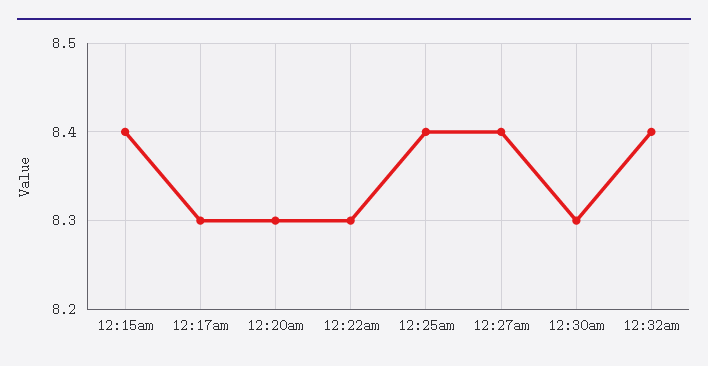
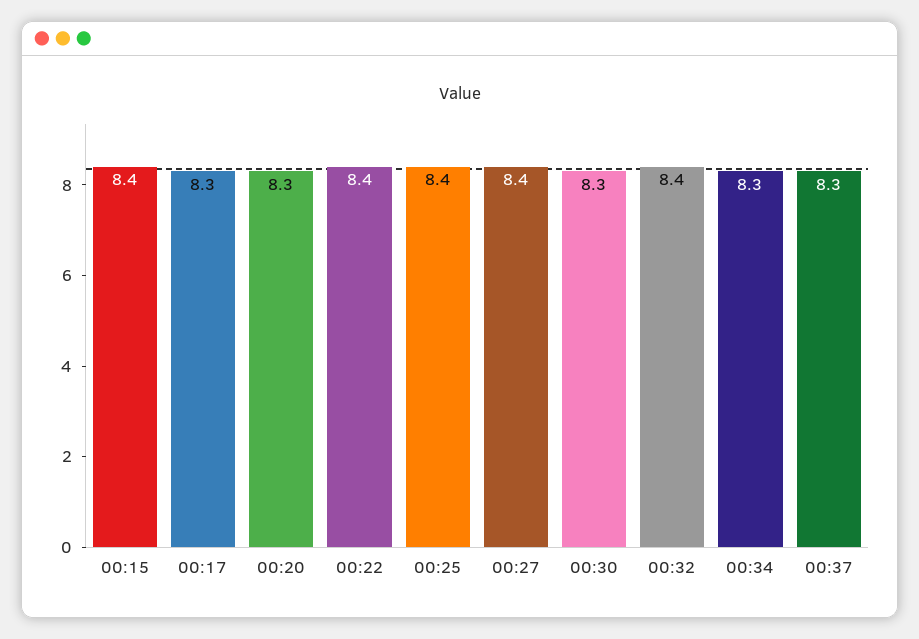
12:22am: 8.3 -> 8.4
00:34: none -> 8.3
00:37: none -> 8.3

